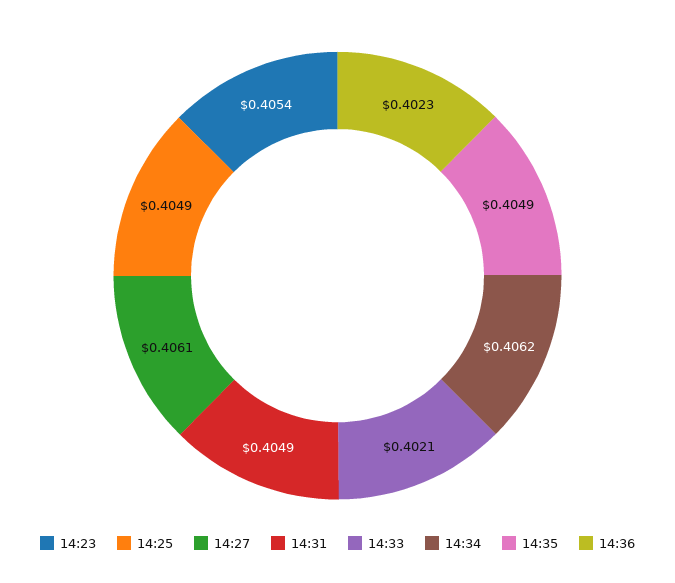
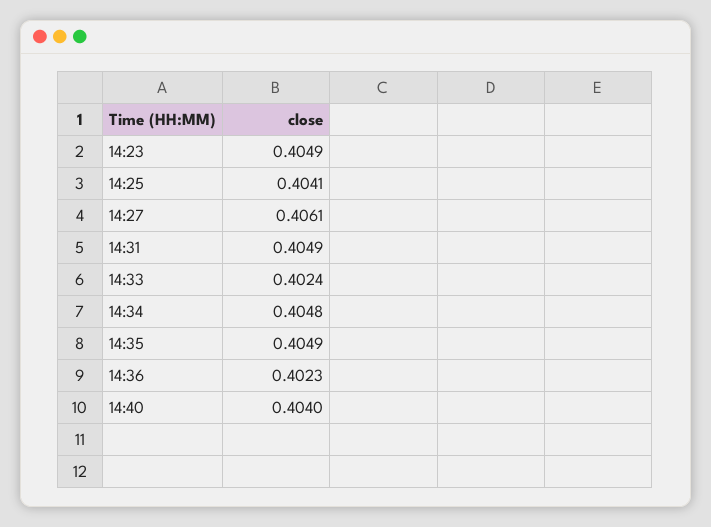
14:23: 0.4054 -> 0.4049
14:25: 0.4049 -> 0.4041
14:33: 0.4021 -> 0.4024
14:34: 0.4062 -> 0.4048
14:40: none -> 0.404

